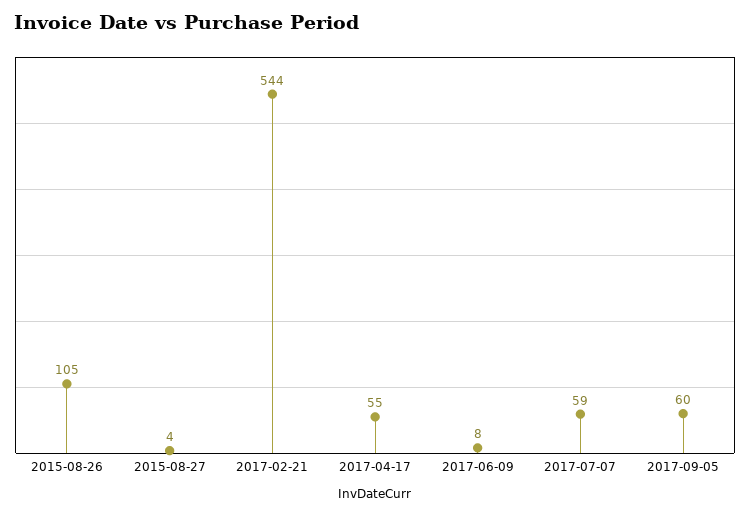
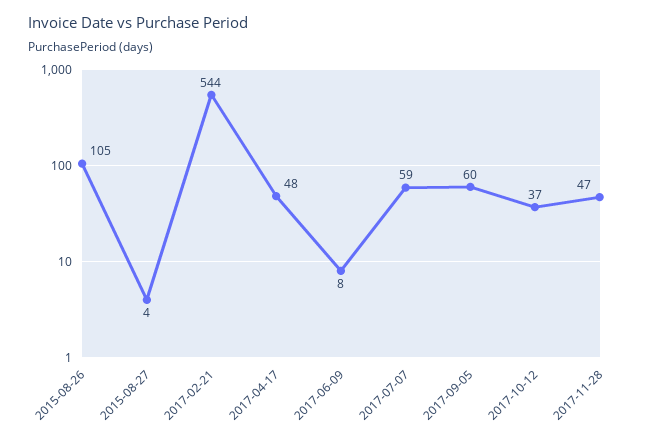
2017-04-17: 55 -> 48
2017-10-12: none -> 37
2017-11-28: none -> 47

